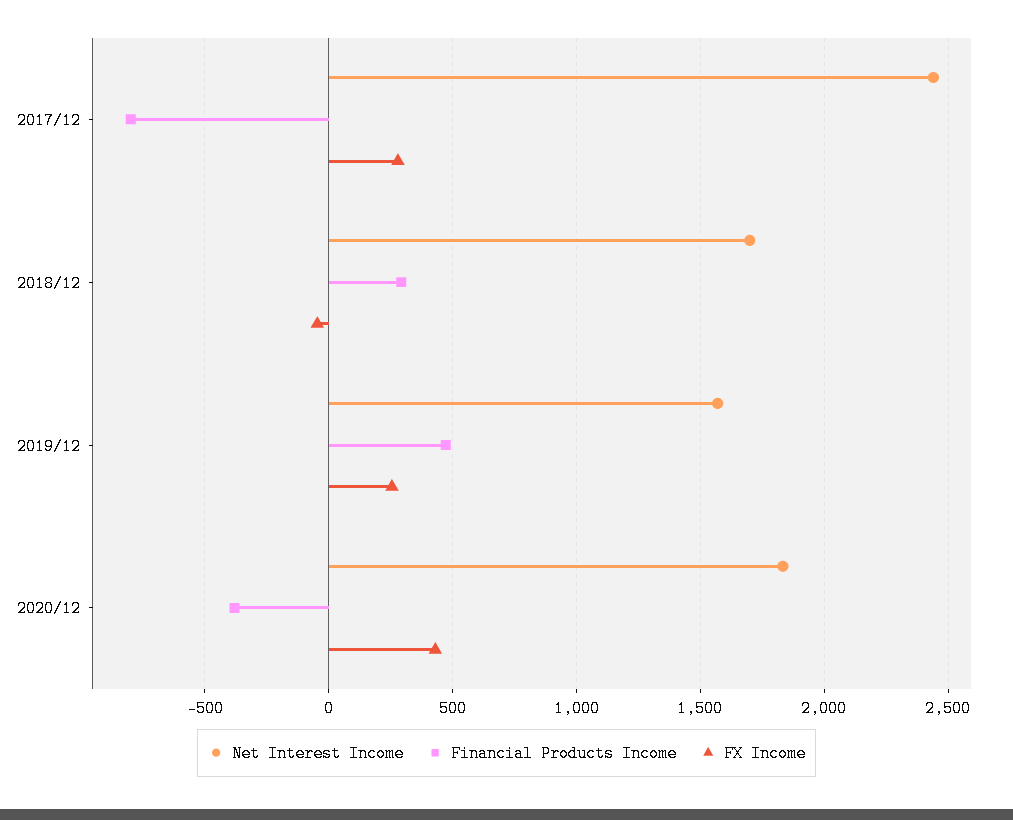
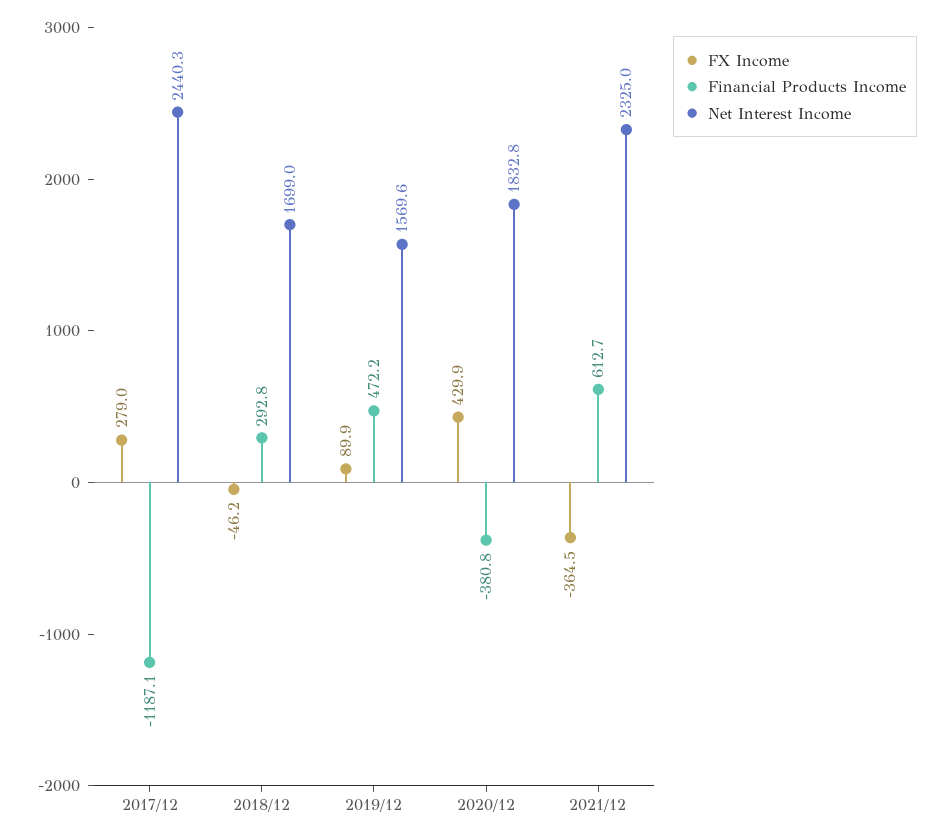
Financial Products Income, 2017/12: -800 -> -1187.1
FX Income, 2019/12: 250 -> 89.9
FX Income, 2021/12: none -> -364.5
Financial Products Income, 2021/12: none -> 612.7
Net Interest Income, 2021/12: none -> 2325

